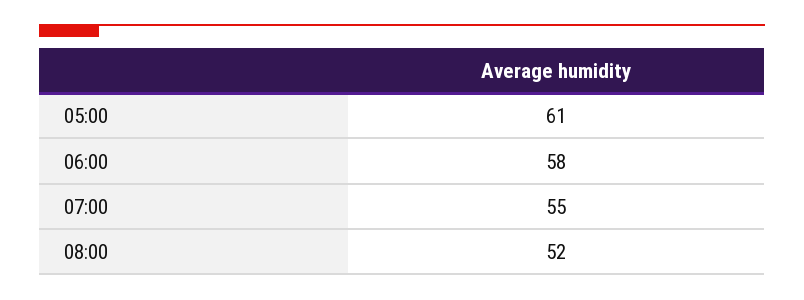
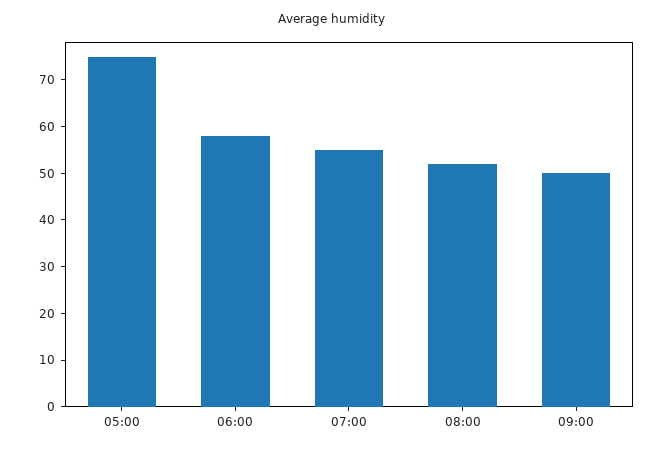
05:00: 61 -> 75
09:00: none -> 50

